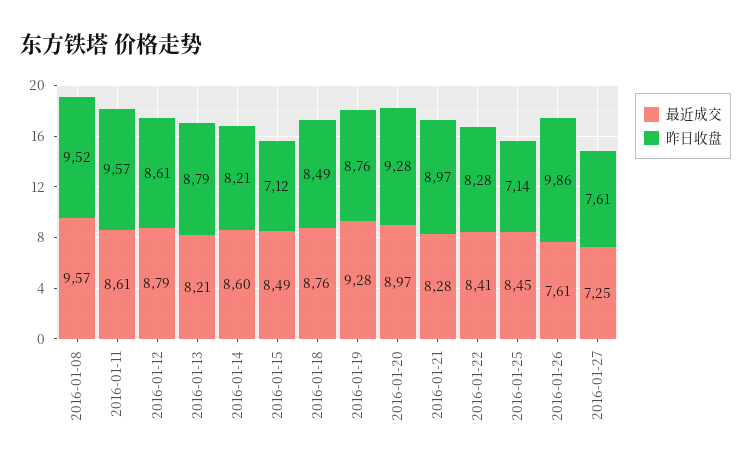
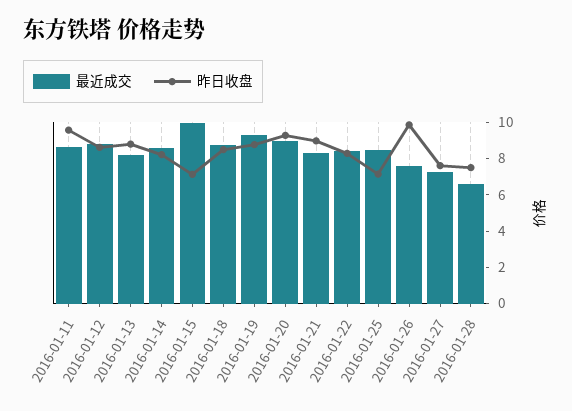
最近成交, 2016-01-08: 9.57 -> none
昨日收盘, 2016-01-08: 9.52 -> none
最近成交, 2016-01-15: 8.49 -> 10
最近成交, 2016-01-28: none -> 6.5
昨日收盘, 2016-01-28: none -> 7.5

